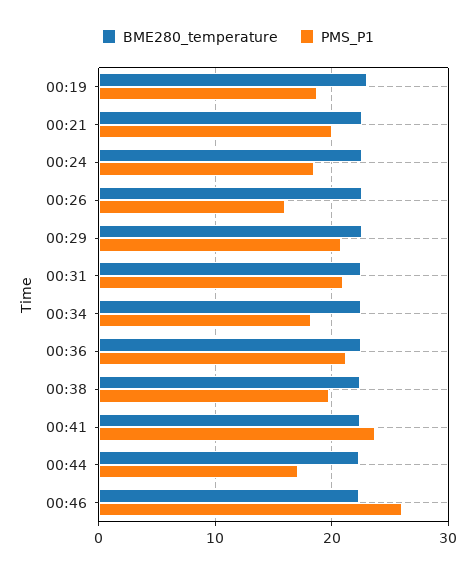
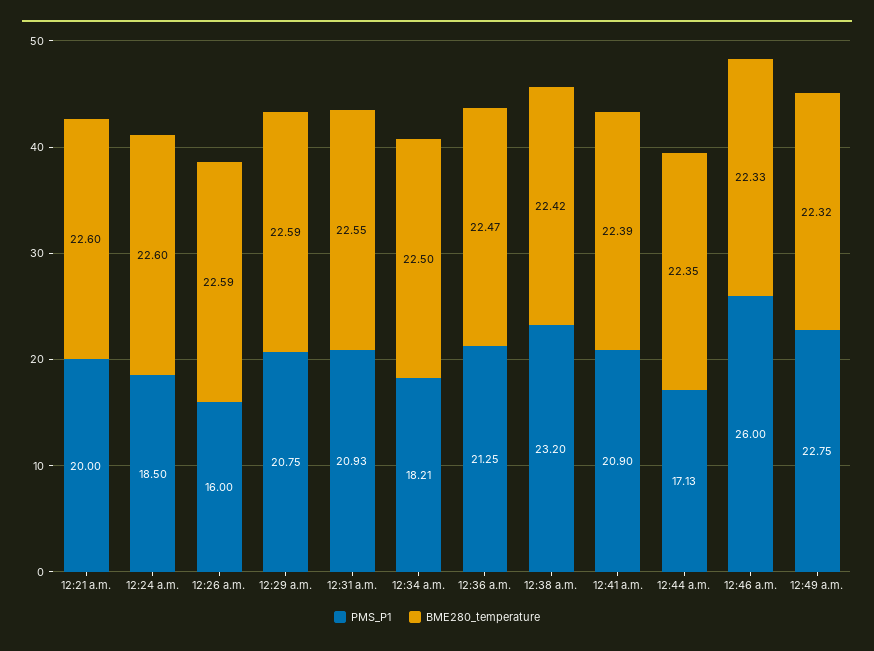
BME280_temperature, 00:19: 23 -> none
PMS_P1, 00:19: 19 -> none
PMS_P1, 00:38: 20 -> 23.2
PMS_P1, 00:41: 24 -> 20.9
PMS_P1, 12:49 a.m.: none -> 22.75
BME280_temperature, 12:49 a.m.: none -> 22.32

